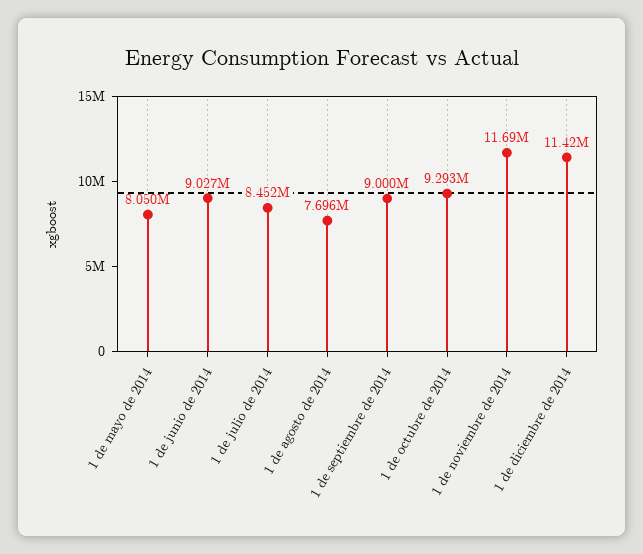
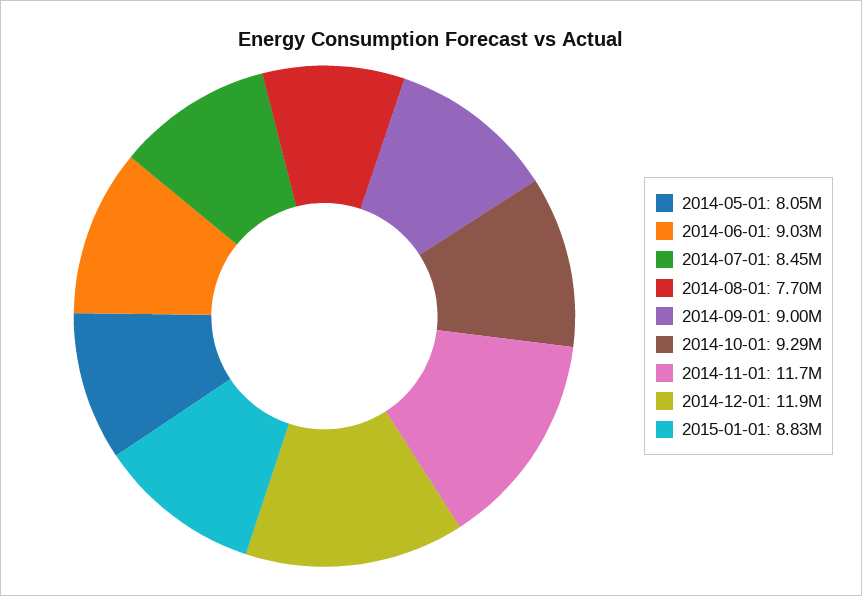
1 de diciembre de 2014: 11420000 -> 11900000
2015-01-01: none -> 8830000

